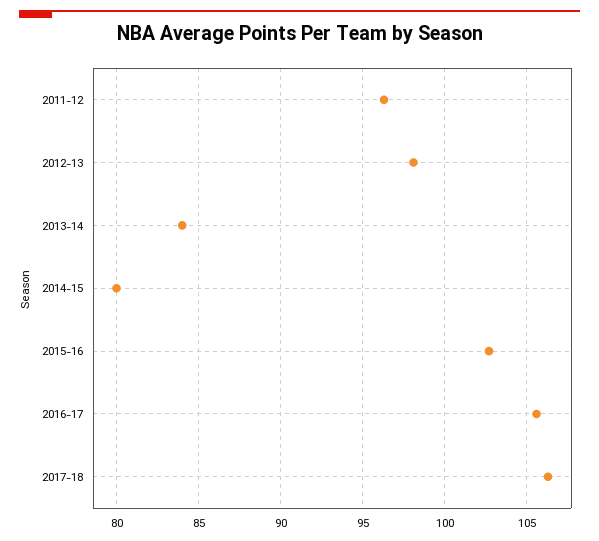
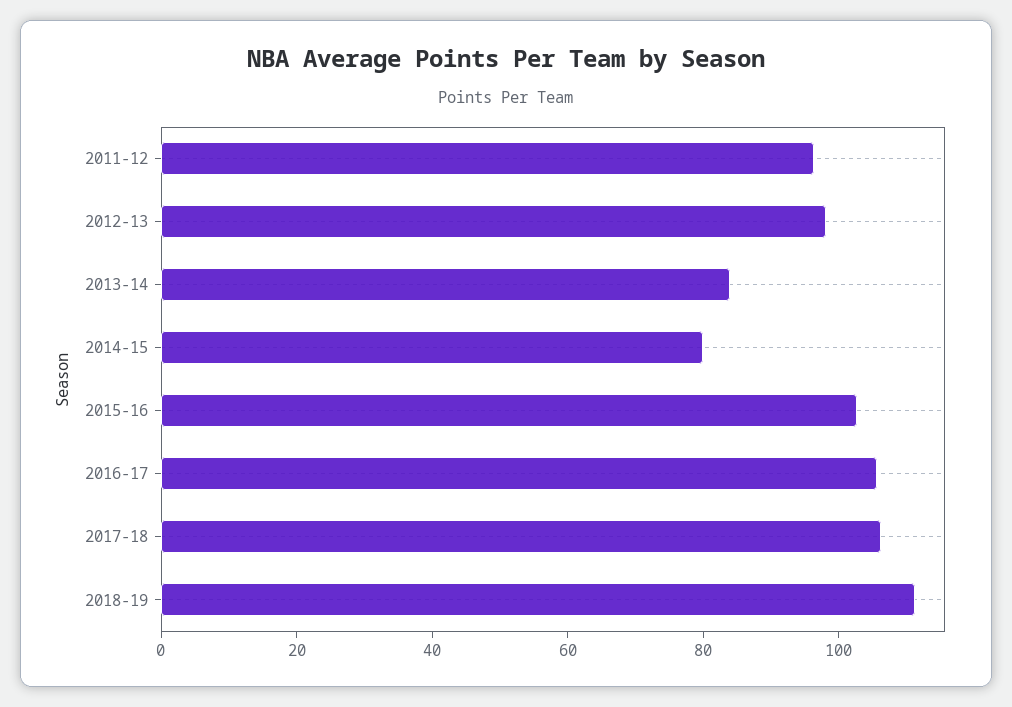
2018-19: none -> 110

